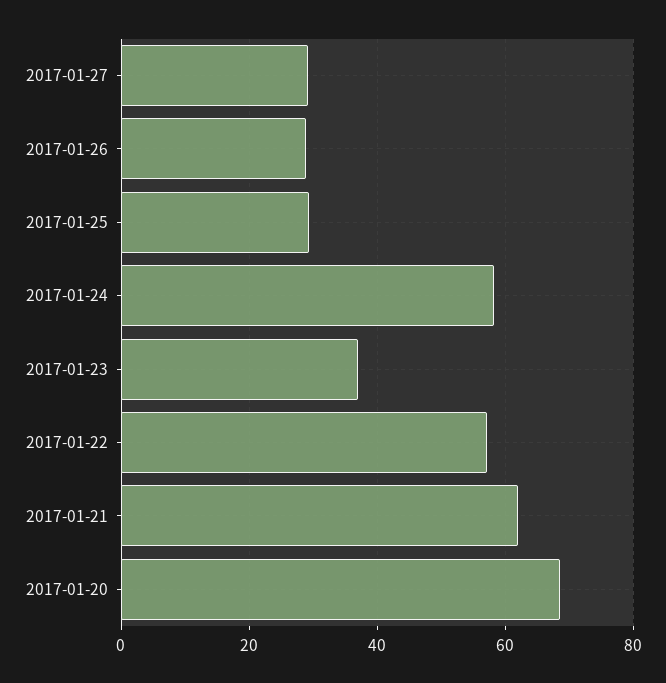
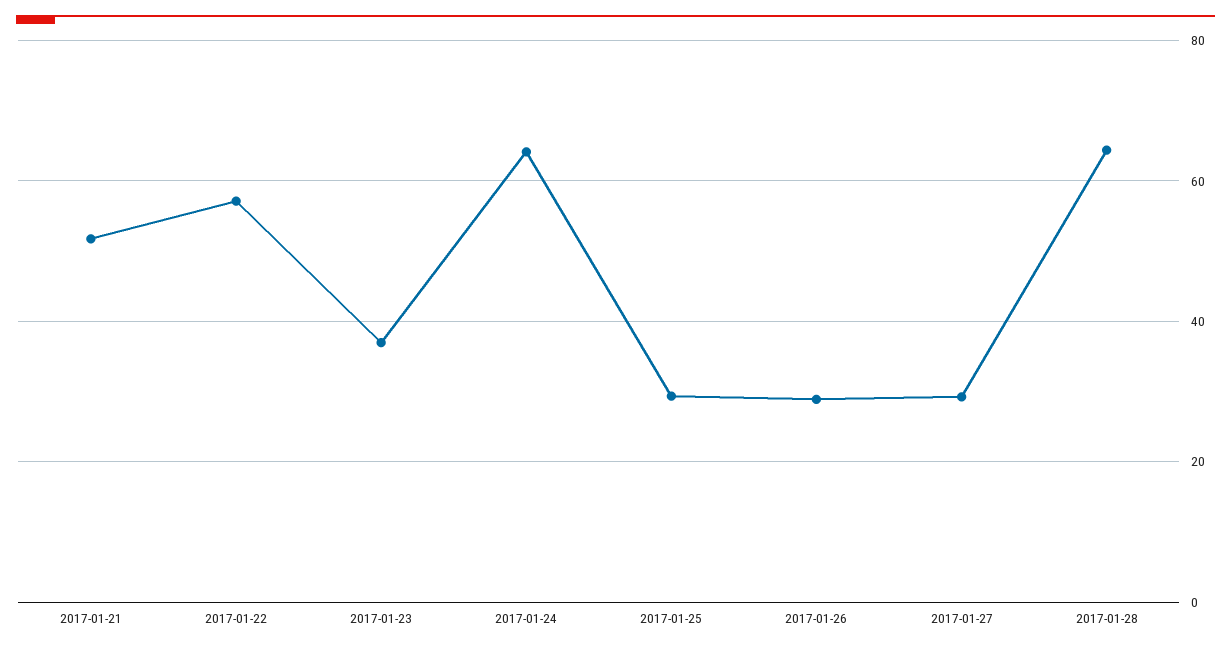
2017-01-24: 58 -> 64
2017-01-21: 62 -> 52
2017-01-20: 68 -> none
2017-01-28: none -> 64

